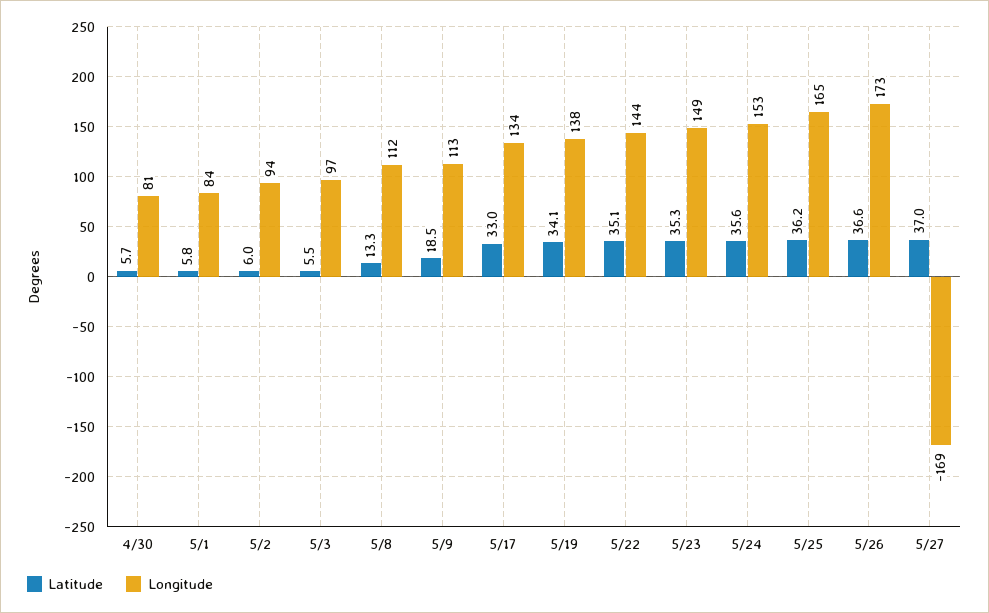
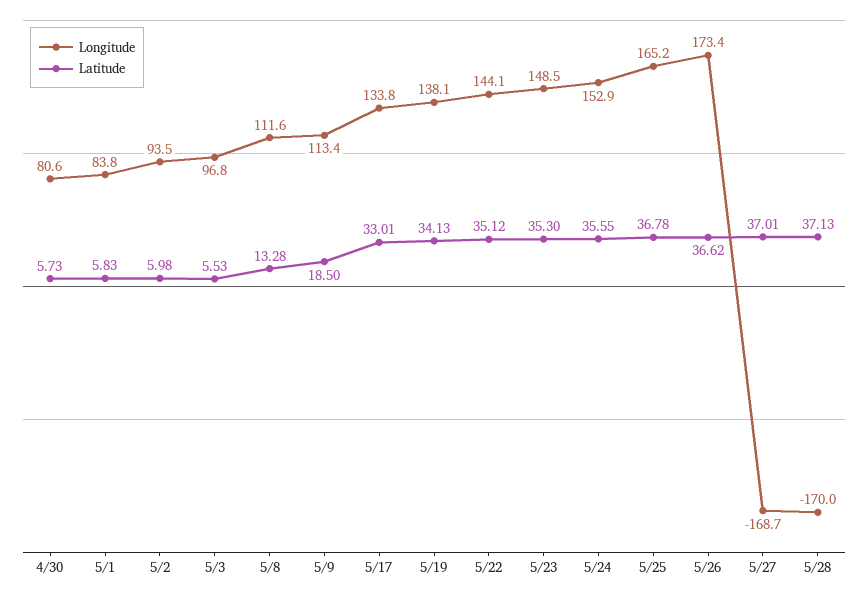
Latitude, 5/25: 36.2 -> 36.78
Longitude, 5/28: none -> -170
Latitude, 5/28: none -> 37.13

